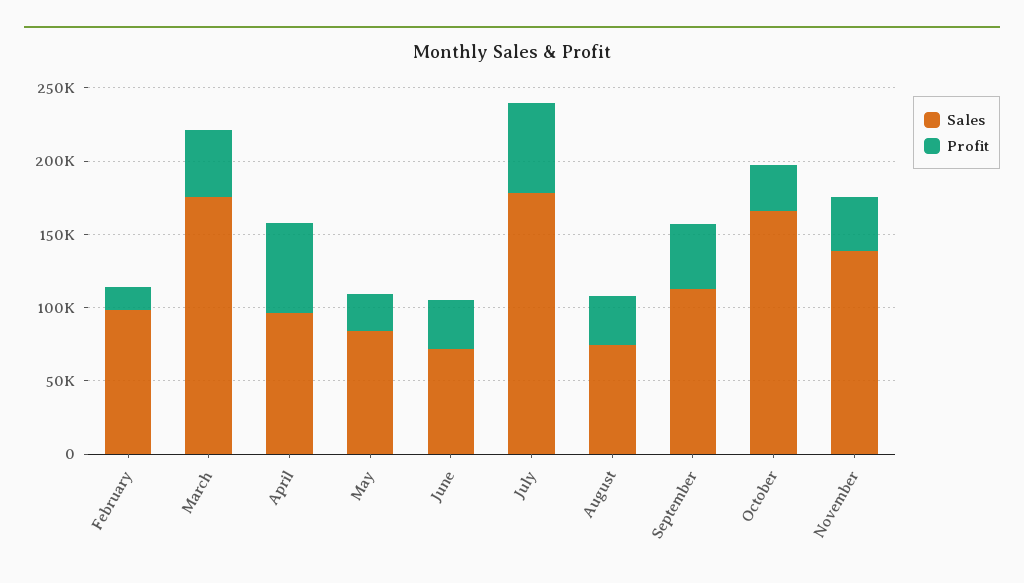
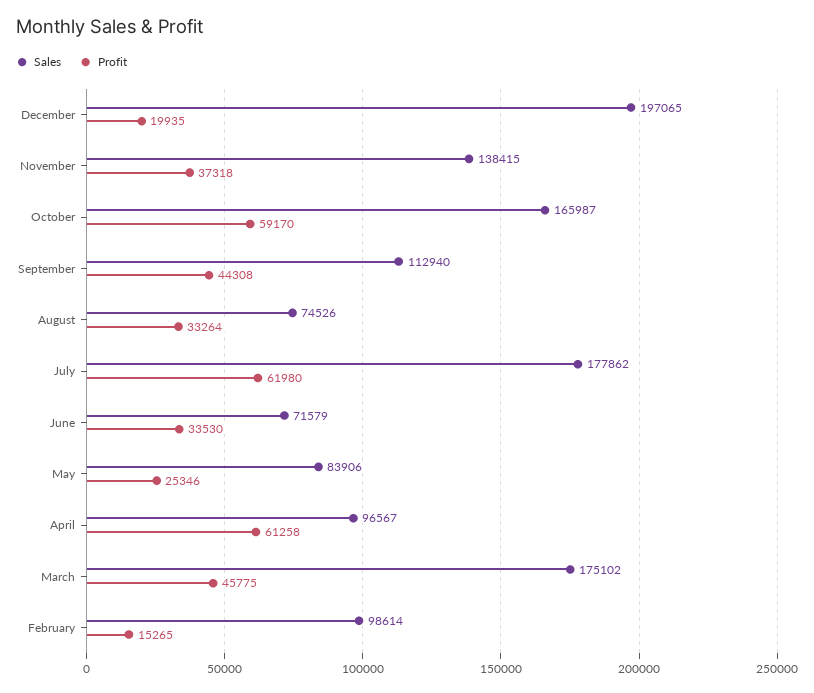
Profit, October: 30000 -> 59170
Sales, December: none -> 197065
Profit, December: none -> 19935

